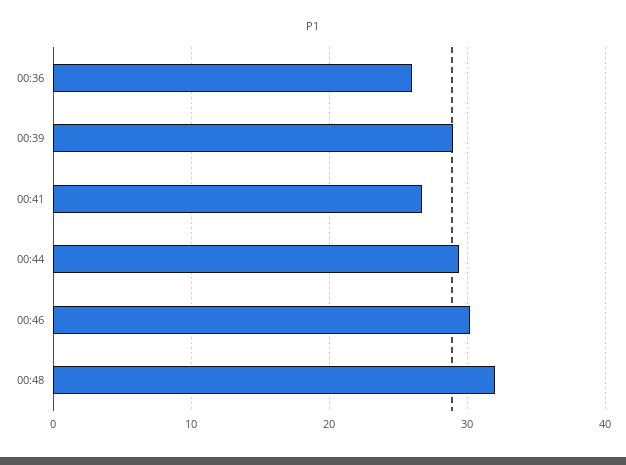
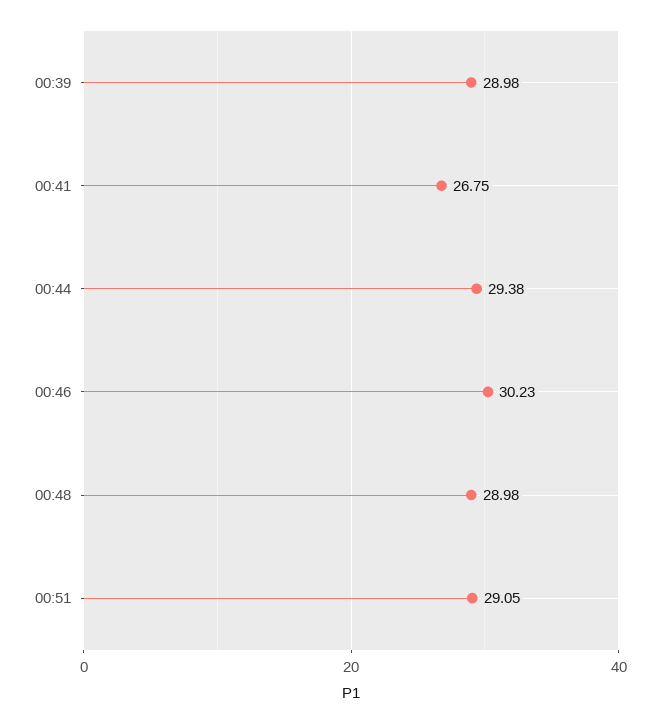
00:36: 26 -> none
00:48: 32 -> 28.98
00:51: none -> 29.05

